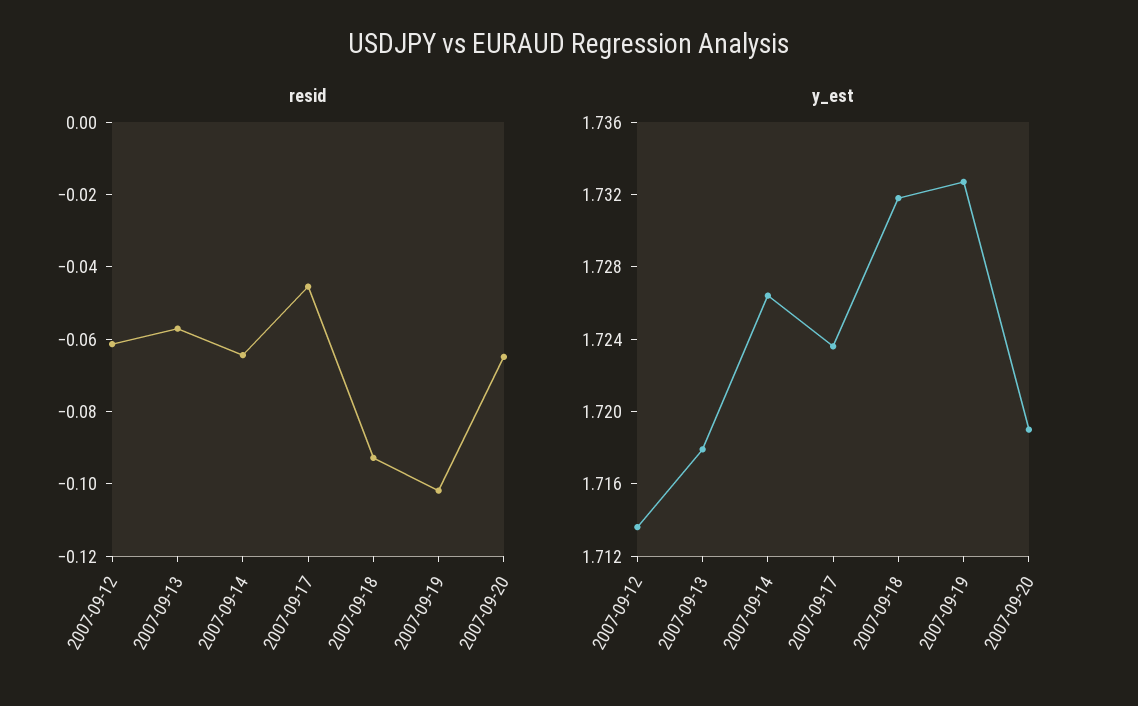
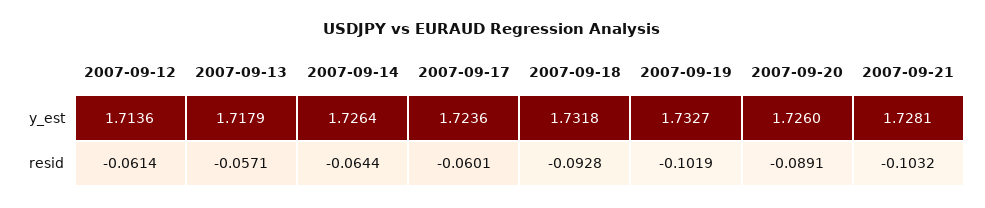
resid, 2007-09-17: -0.045 -> -0.0601
resid, 2007-09-20: -0.065 -> -0.0891
y_est, 2007-09-20: 1.719 -> 1.726
y_est, 2007-09-21: none -> 1.7281
resid, 2007-09-21: none -> -0.1032

